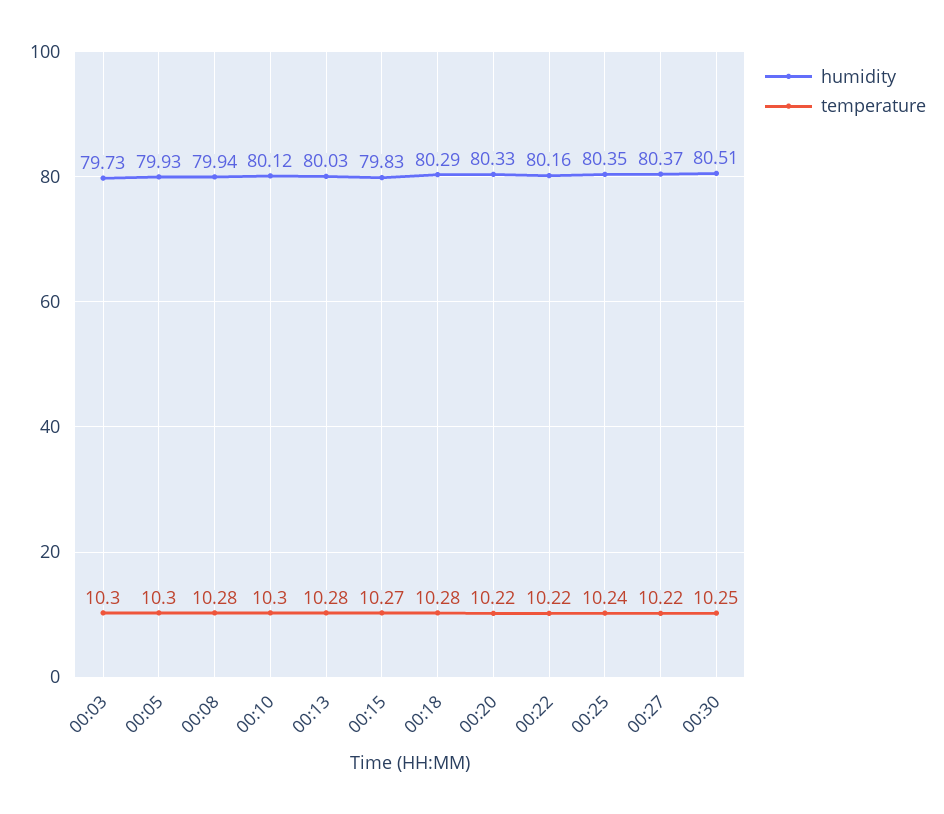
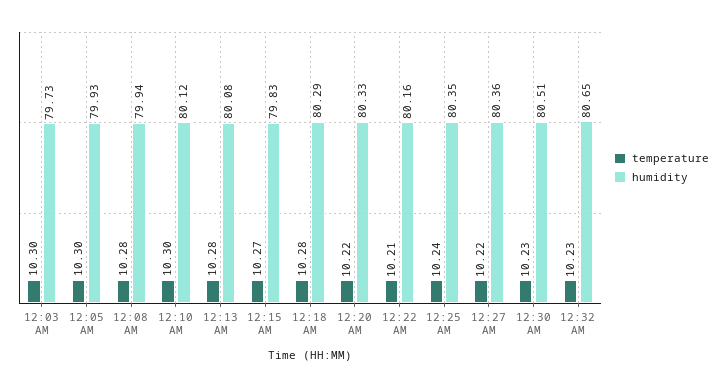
humidity, 00:13: 80.03 -> 80.08
temperature, 00:22: 10.22 -> 10.21
humidity, 00:27: 80.37 -> 80.36
temperature, 00:30: 10.25 -> 10.23
temperature, 12:32 AM: none -> 10.23
humidity, 12:32 AM: none -> 80.65

